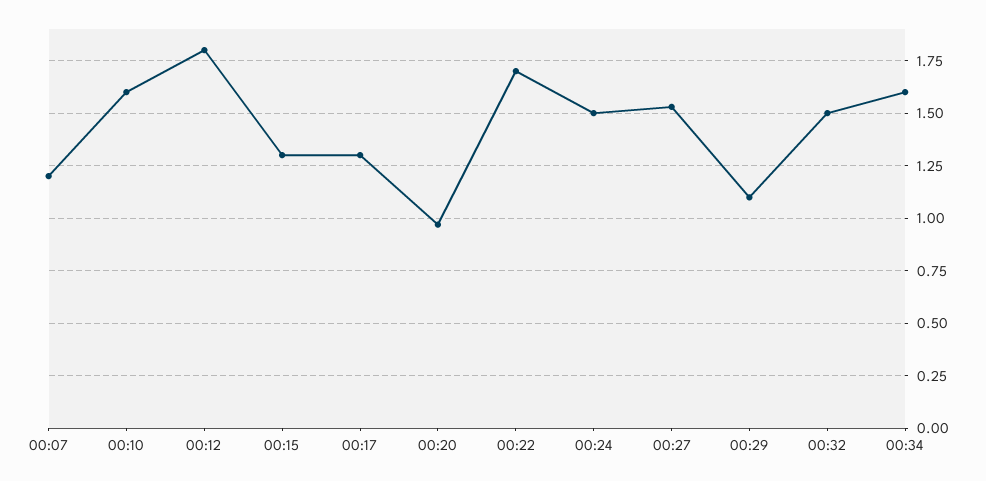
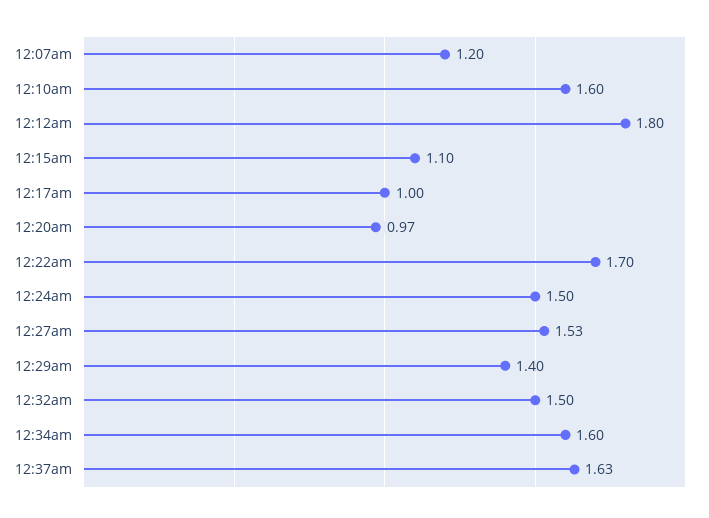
00:15: 1.3 -> 1.1
00:17: 1.3 -> 1
00:29: 1.1 -> 1.4
12:37am: none -> 1.63

